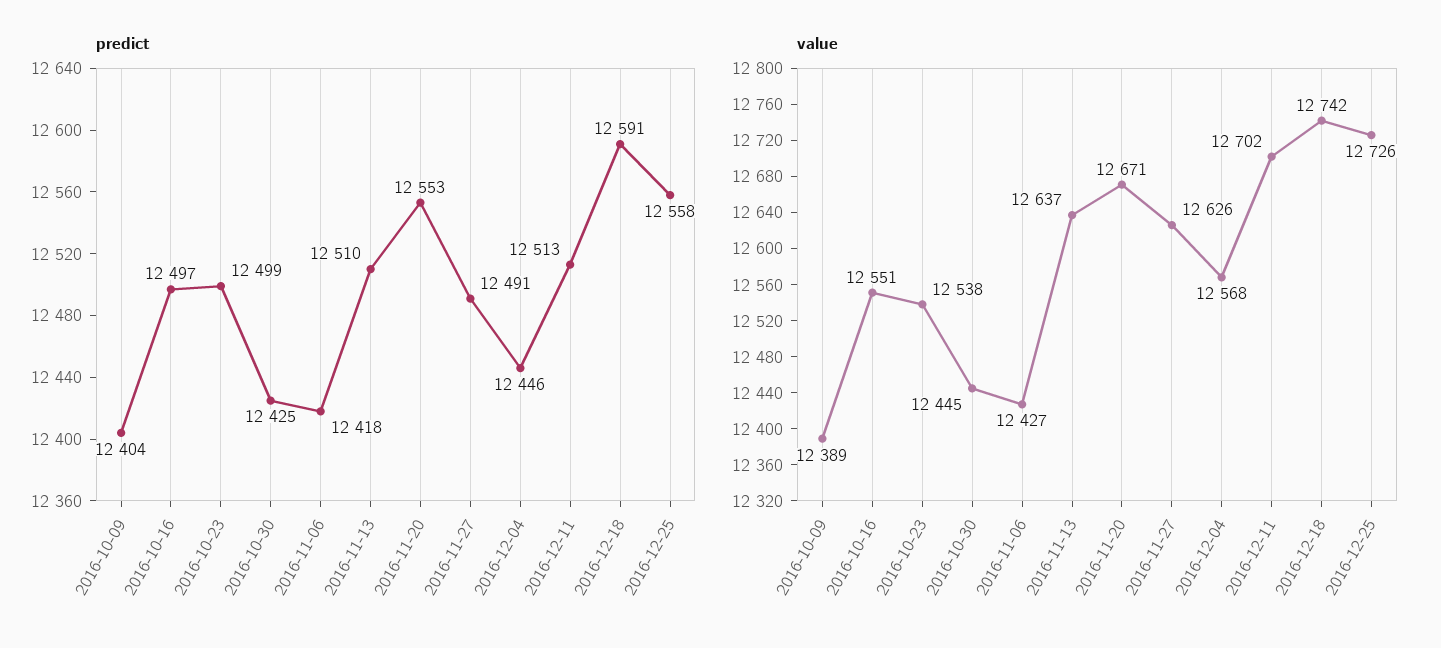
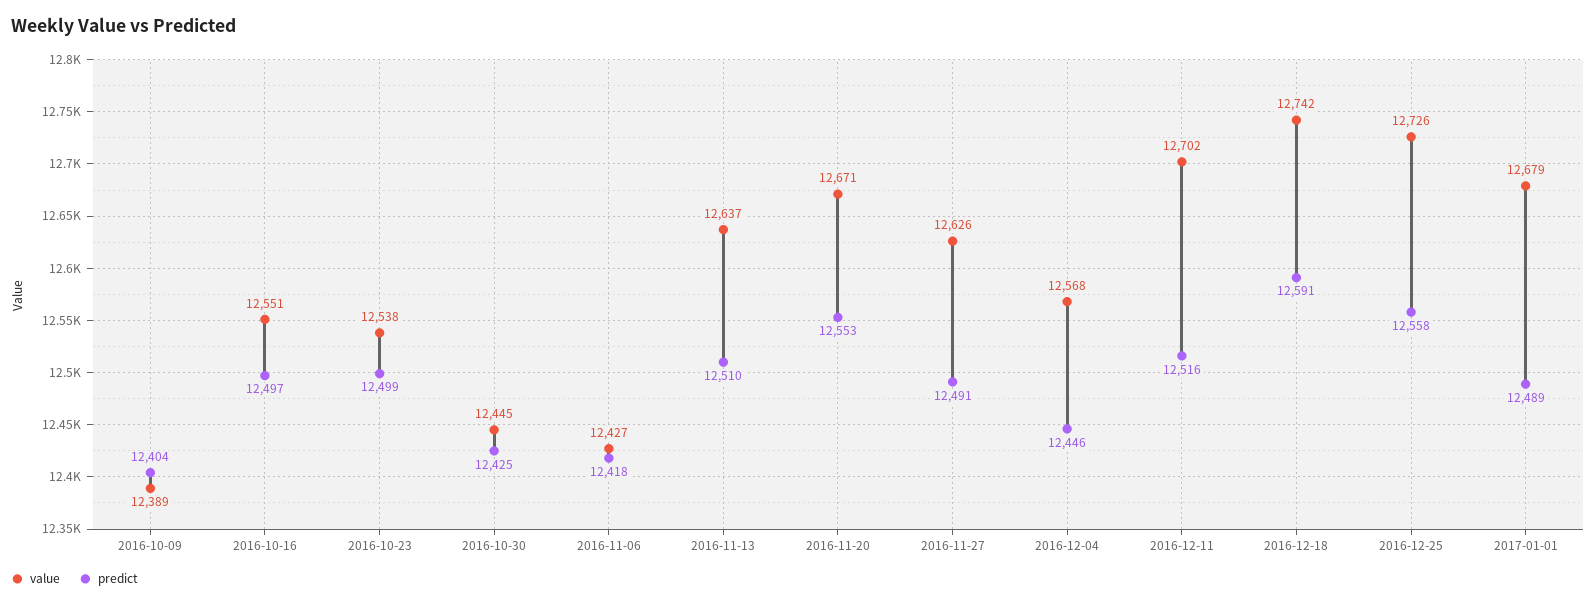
predict, 2016-12-11: 12513 -> 12516
value, 2017-01-01: none -> 12679
predict, 2017-01-01: none -> 12489

